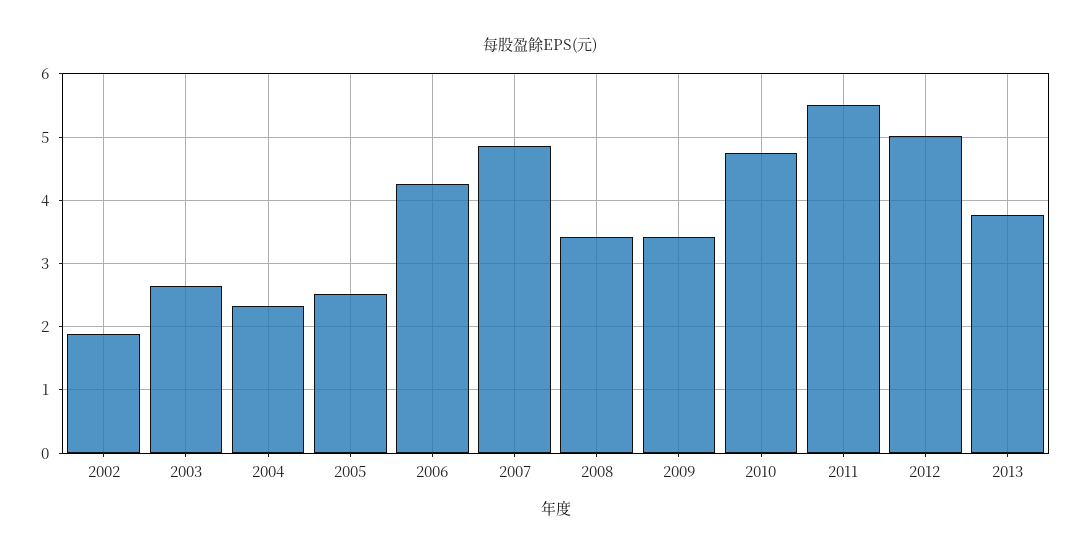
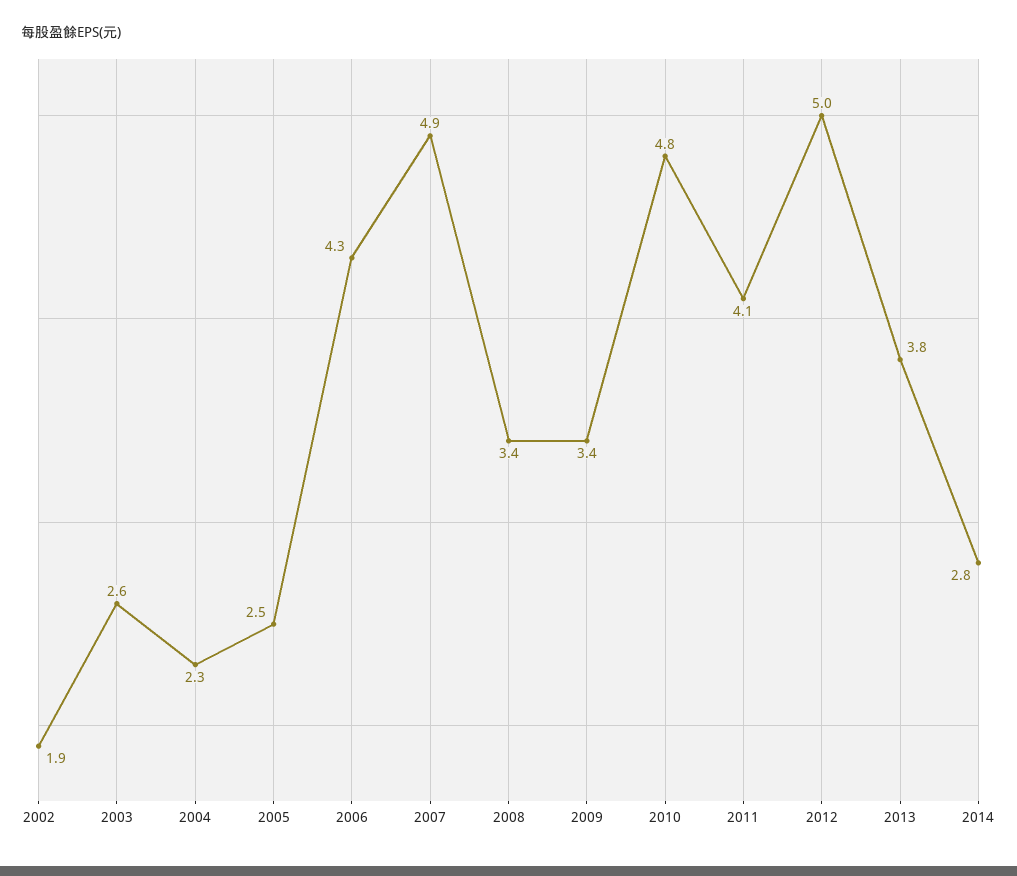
2011: 5.5 -> 4.1
2014: none -> 2.8

